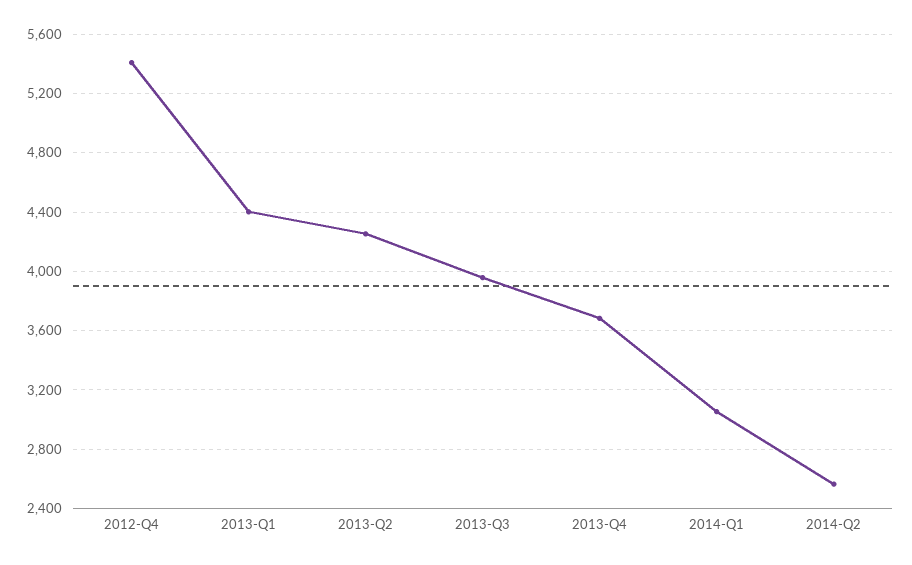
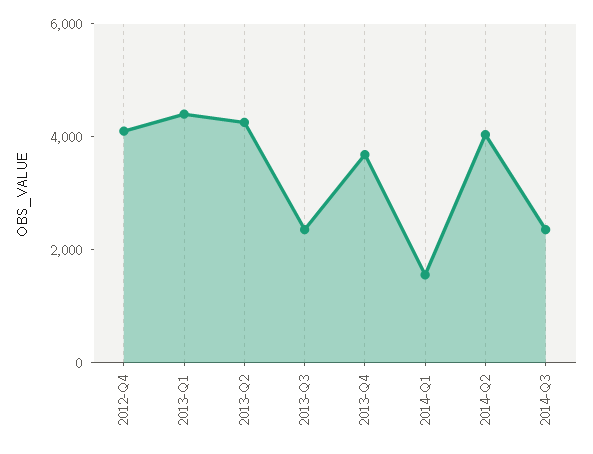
2012-Q4: 5400 -> 4000
2013-Q3: 3950 -> 2500
2014-Q1: 3050 -> 1500
2014-Q2: 2550 -> 4000
2014-Q3: none -> 2500

